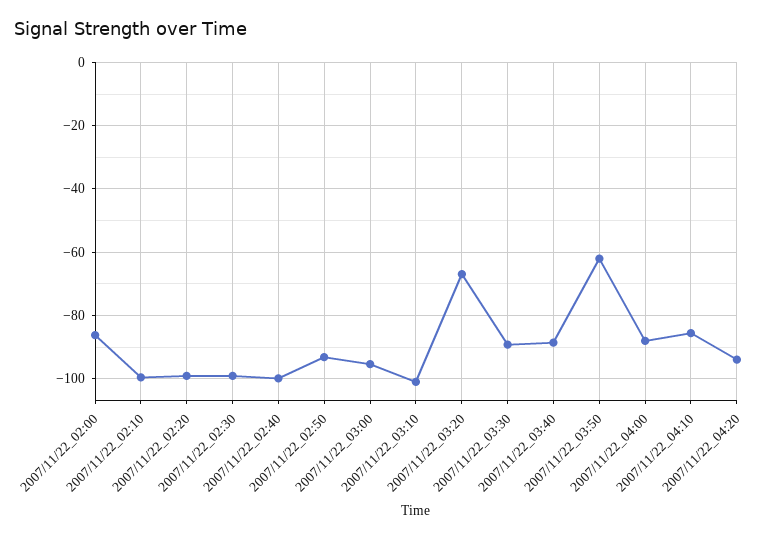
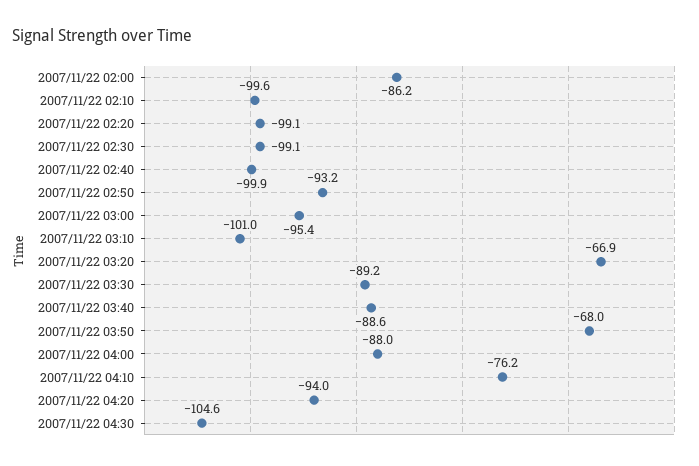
2007/11/22_03:50: -62 -> -68
2007/11/22_04:10: -86 -> -76.2
2007/11/22 04:30: none -> -104.6

